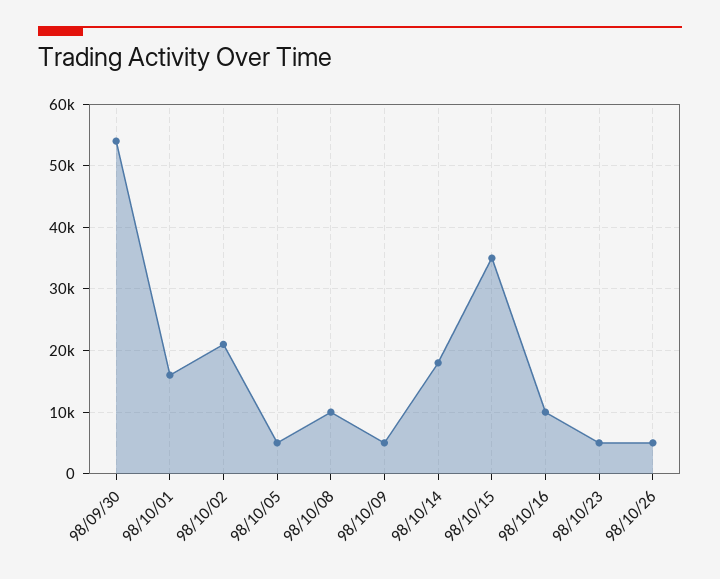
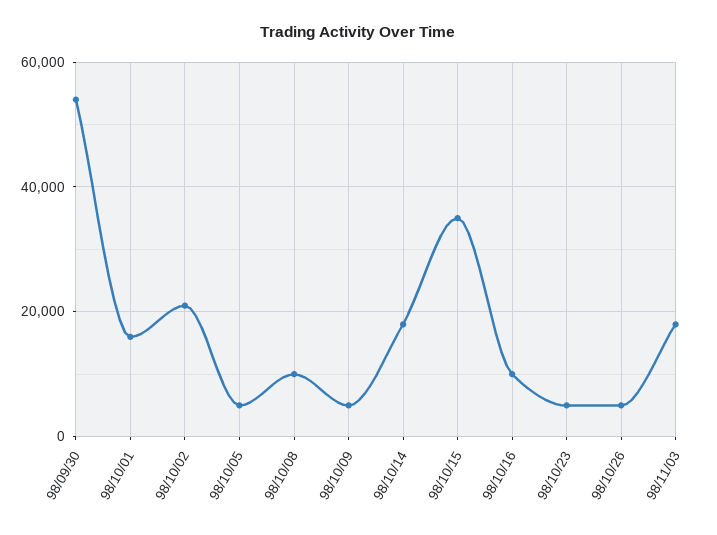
98/11/03: none -> 18000

